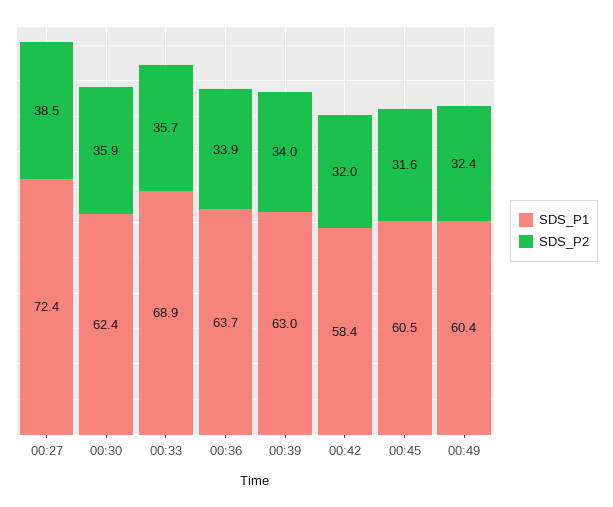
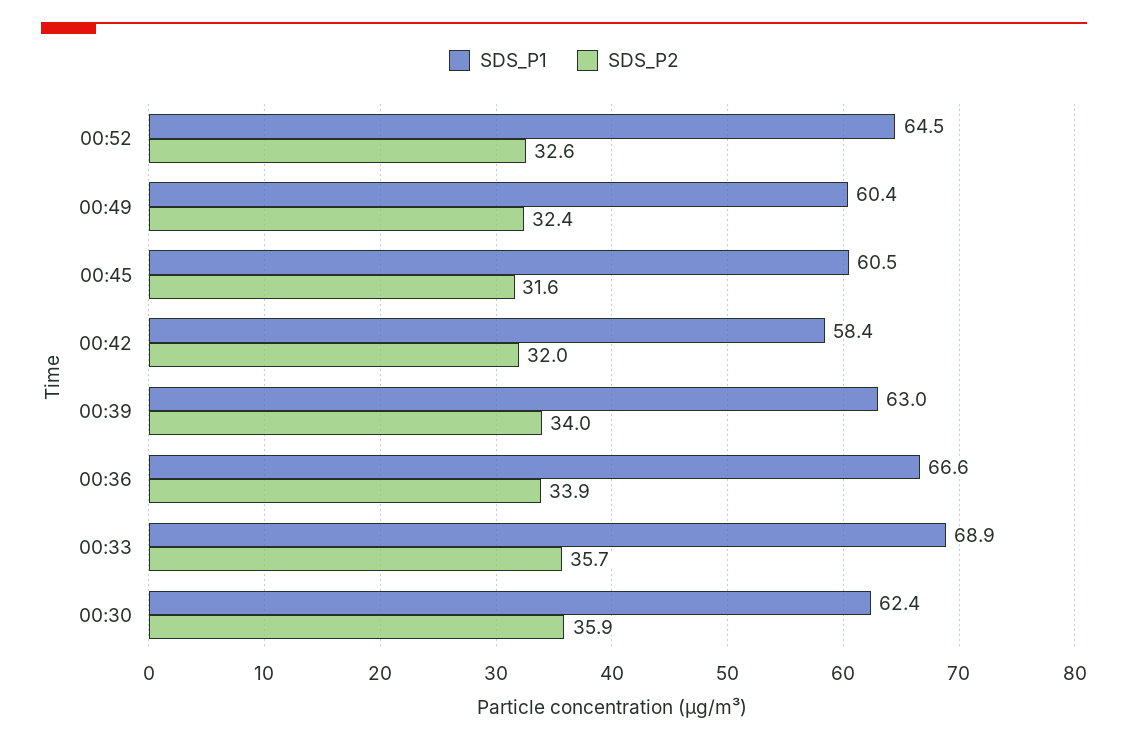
SDS_P1, 00:27: 72.4 -> none
SDS_P2, 00:27: 38.5 -> none
SDS_P1, 00:36: 63.7 -> 66.6
SDS_P1, 00:52: none -> 64.5
SDS_P2, 00:52: none -> 32.6

